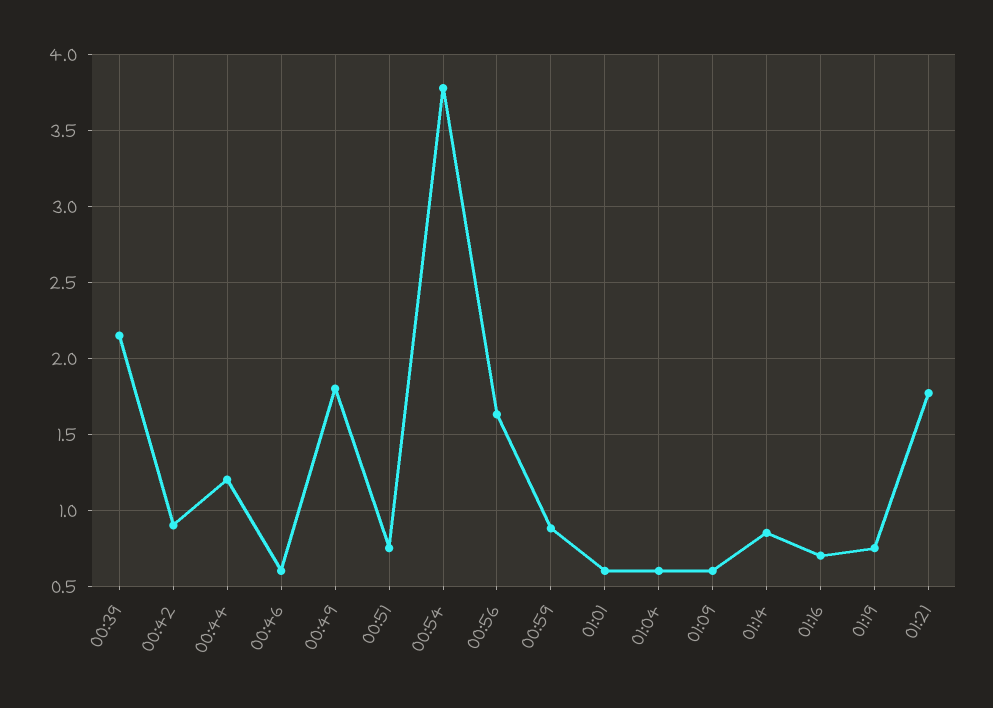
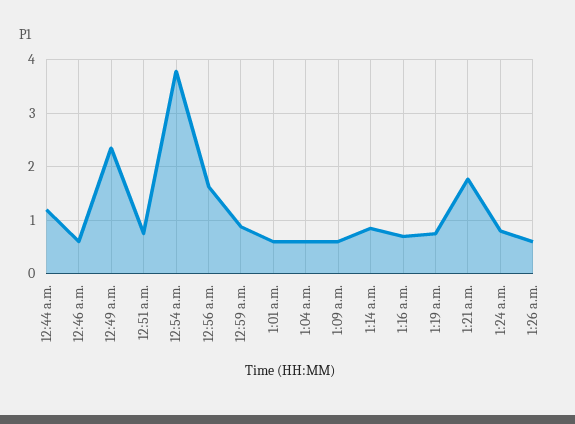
00:39: 2.15 -> none
00:42: 0.9 -> none
00:49: 1.8 -> 2.4
1:24 a.m.: none -> 0.8
1:26 a.m.: none -> 0.6

